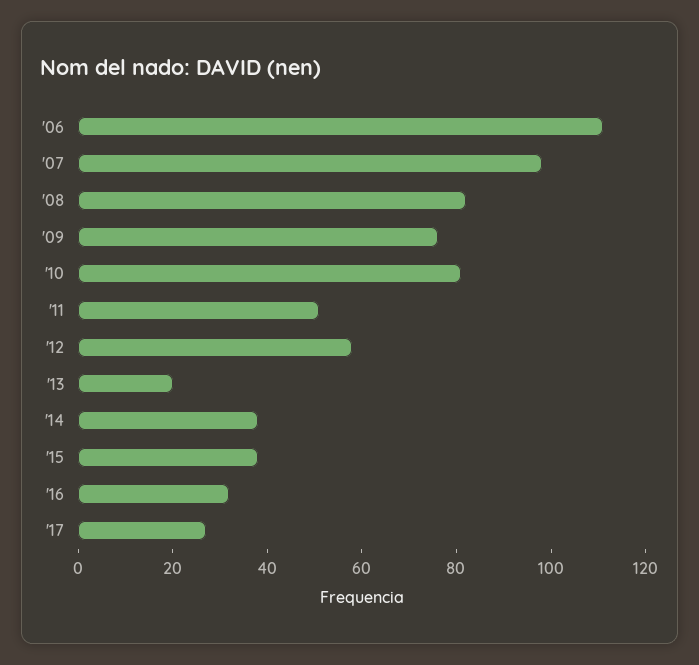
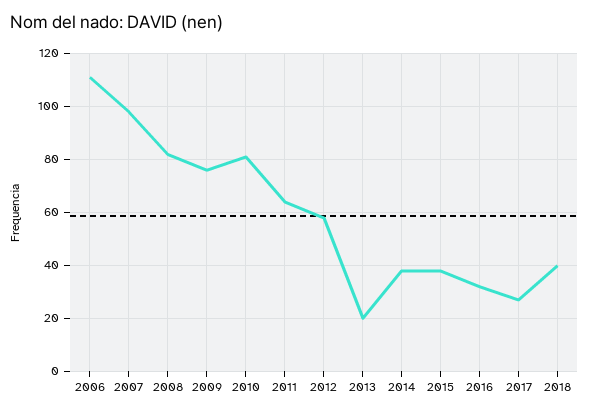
'11: 50 -> 65
2018: none -> 40

